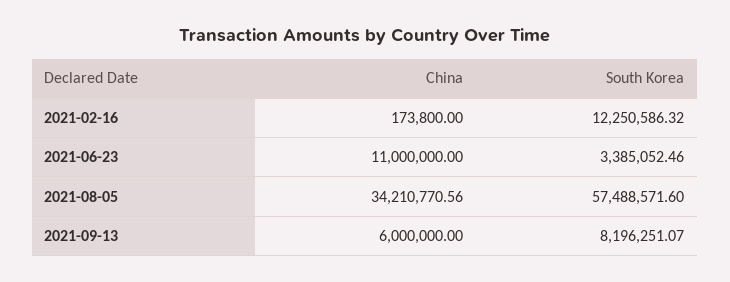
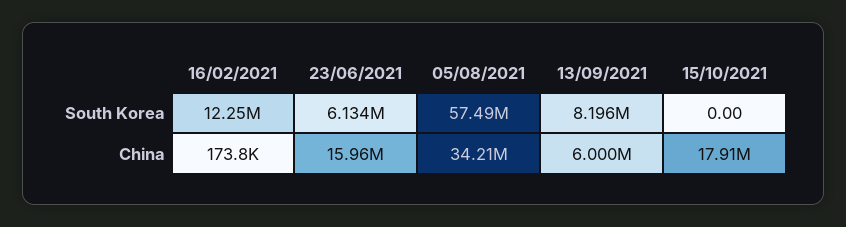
China, 2021-06-23: 11000000 -> 15960000
South Korea, 2021-06-23: 3385052.46 -> 6134000
South Korea, 15/10/2021: none -> 0
China, 15/10/2021: none -> 17910000

